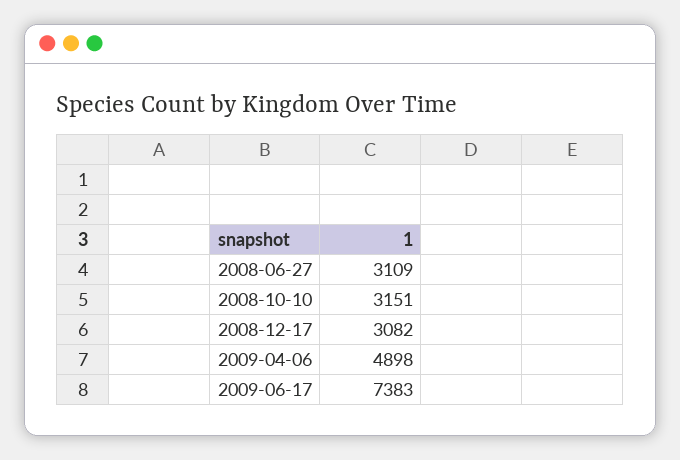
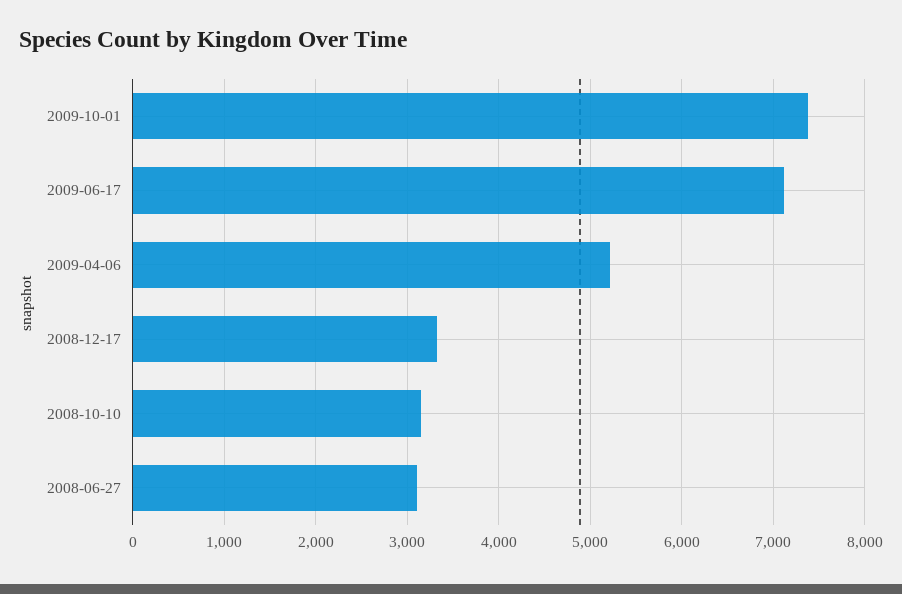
2008-12-17: 3082 -> 3300
2009-04-06: 4898 -> 5200
2009-06-17: 7383 -> 7100
2009-10-01: none -> 7400

